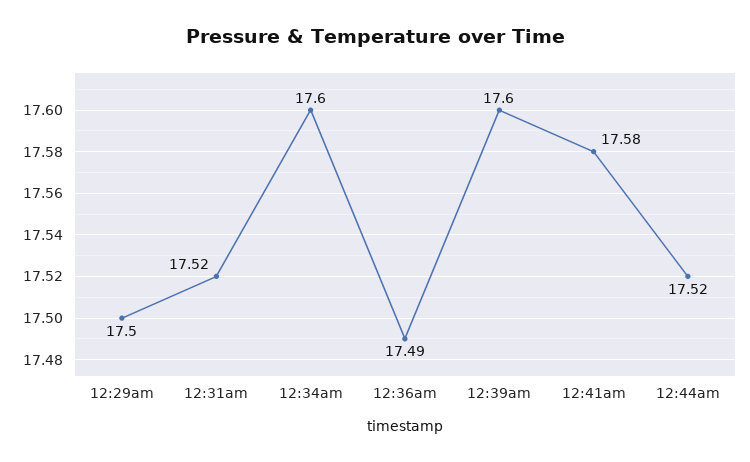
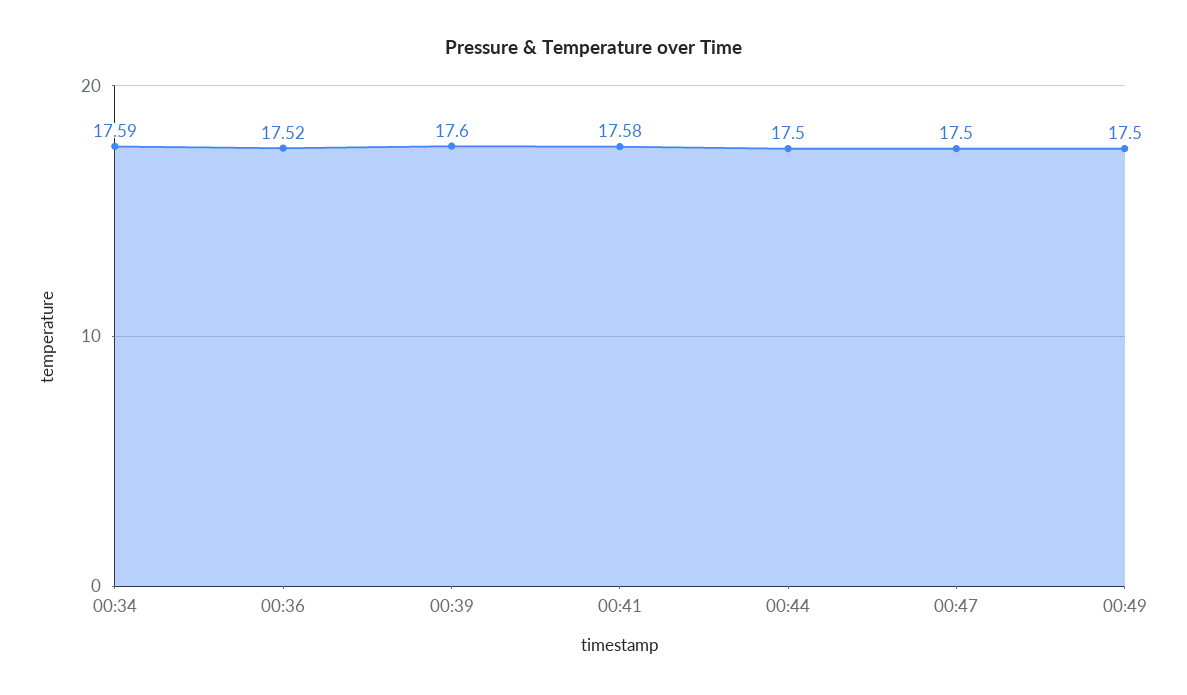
12:29am: 17.5 -> none
12:31am: 17.52 -> none
12:34am: 17.6 -> 17.59
12:36am: 17.49 -> 17.52
12:44am: 17.52 -> 17.5
00:47: none -> 17.5
00:49: none -> 17.5

